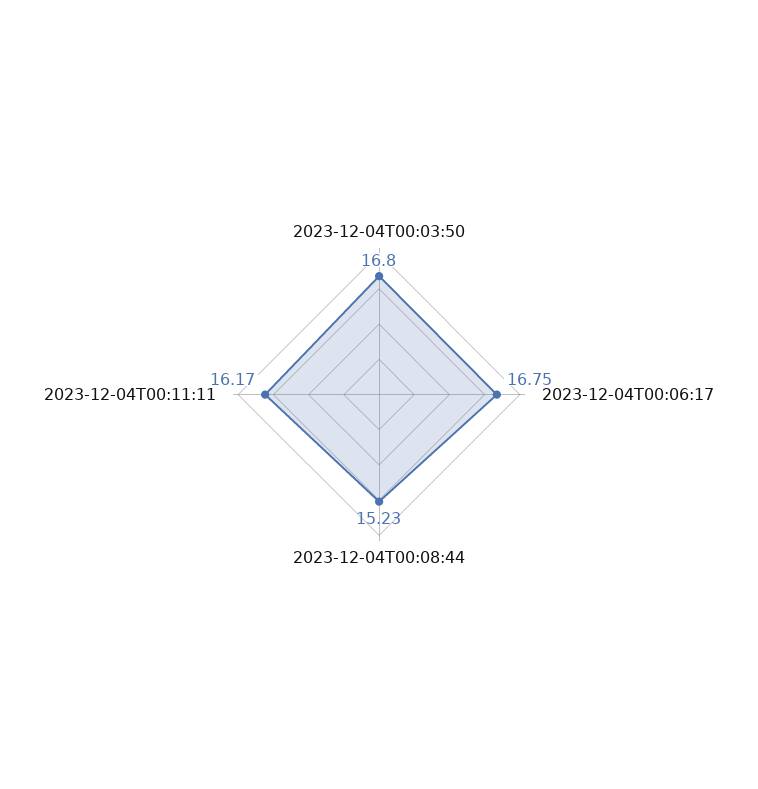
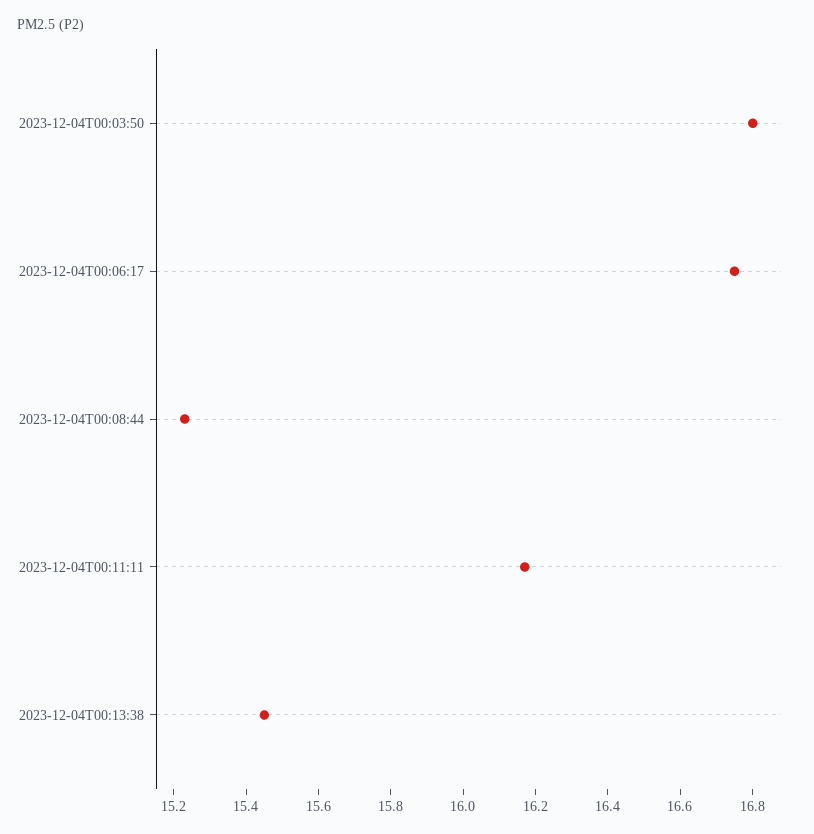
2023-12-04T00:13:38: none -> 15.45

